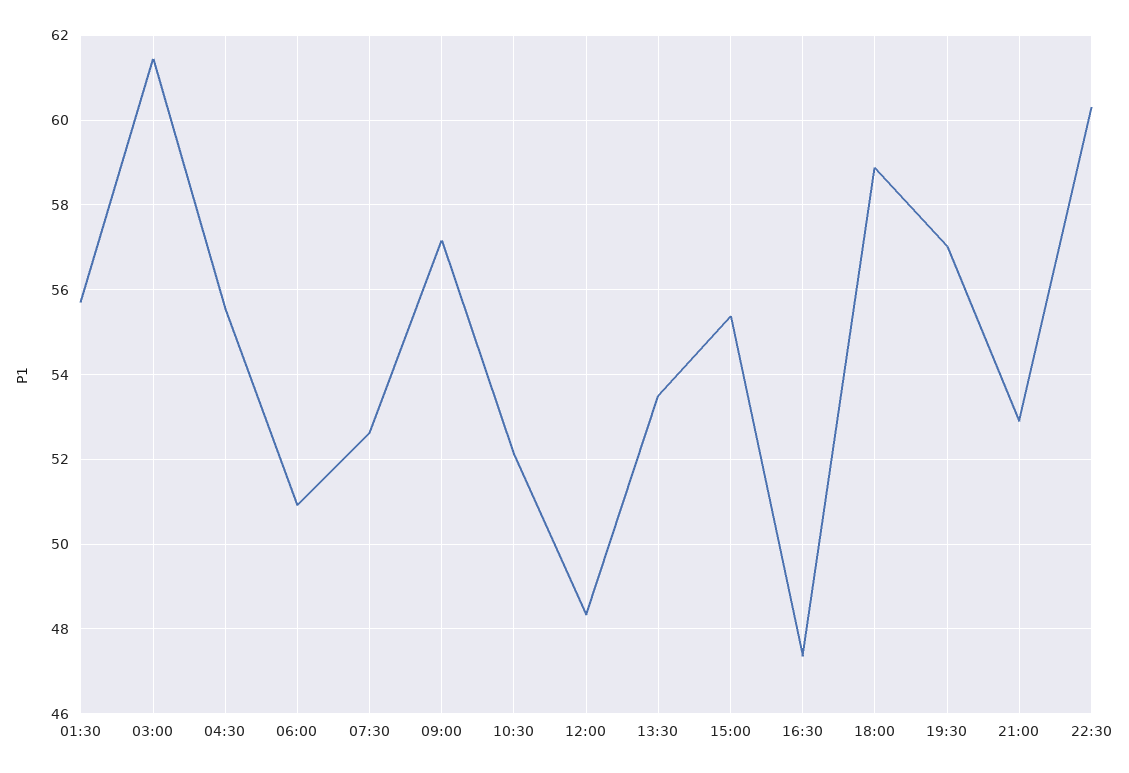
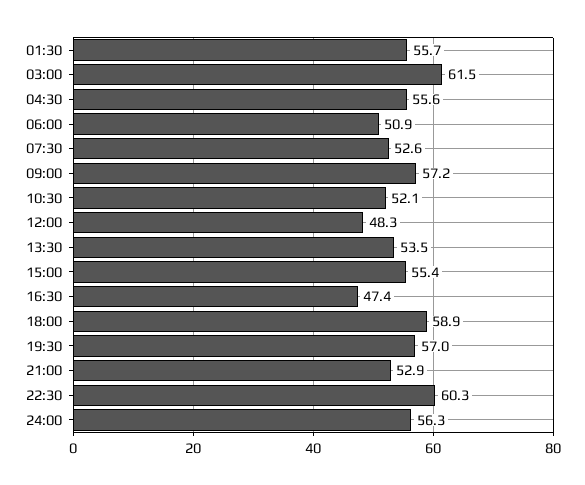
24:00: none -> 56.3

